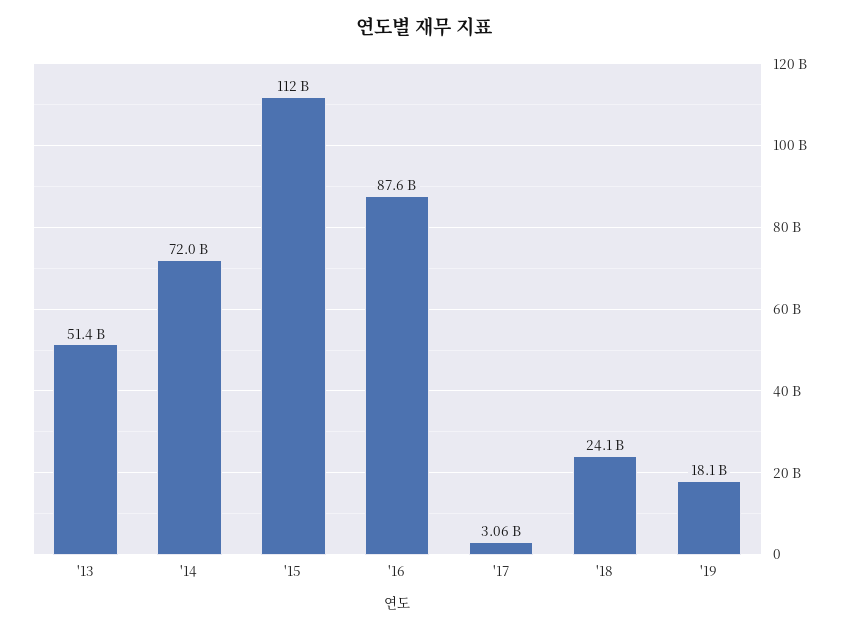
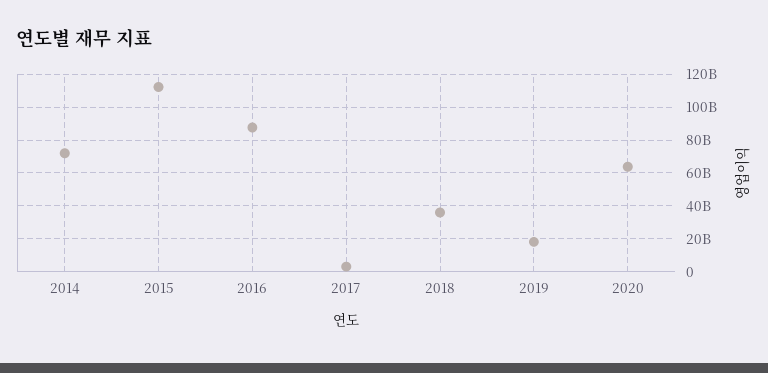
'13: 51400000000 -> none
'18: 24100000000 -> 35000000000
2020: none -> 65000000000

